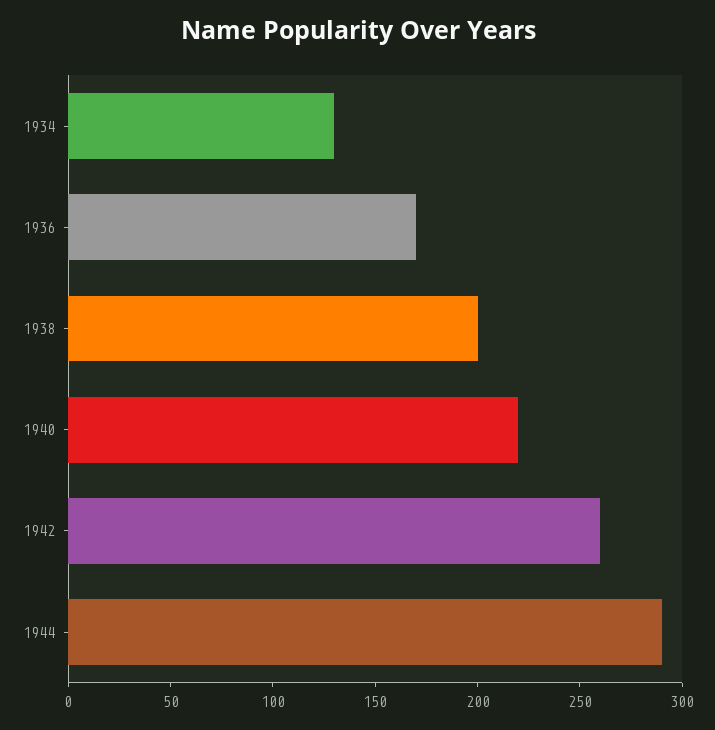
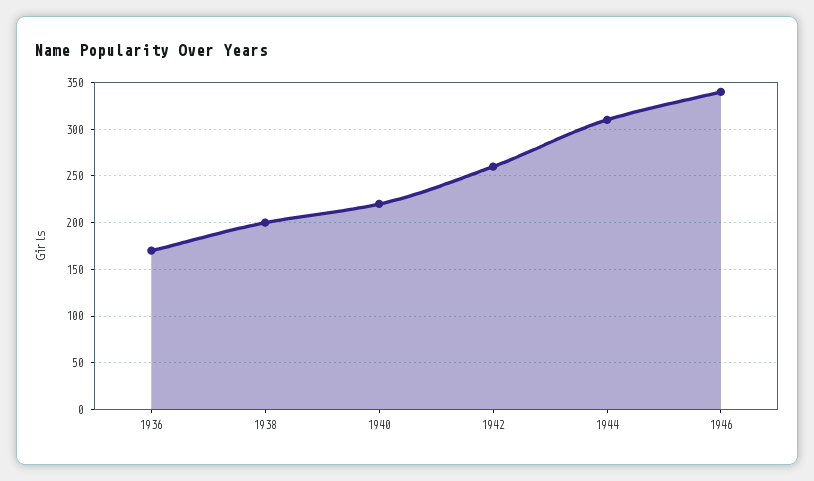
1934: 130 -> none
1944: 290 -> 310
1946: none -> 340

